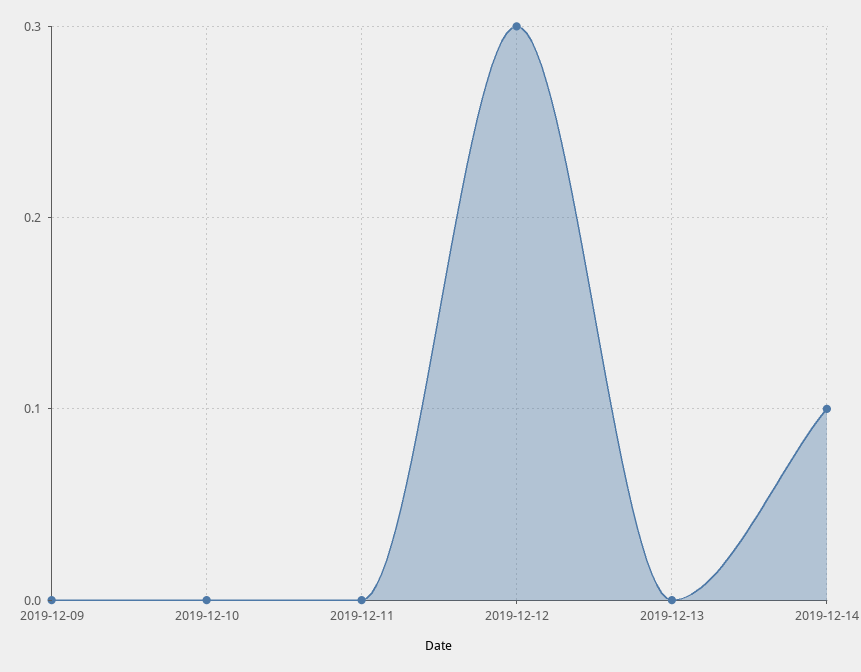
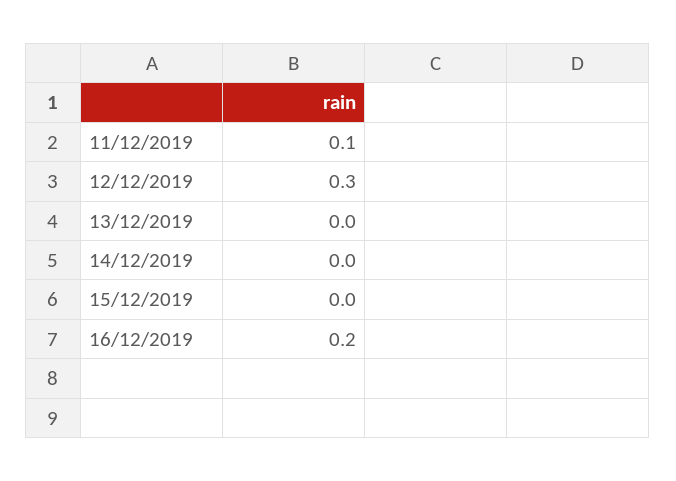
2019-12-09: 0 -> none
2019-12-10: 0 -> none
2019-12-11: 0 -> 0.1
2019-12-14: 0.1 -> 0
15/12/2019: none -> 0
16/12/2019: none -> 0.2

